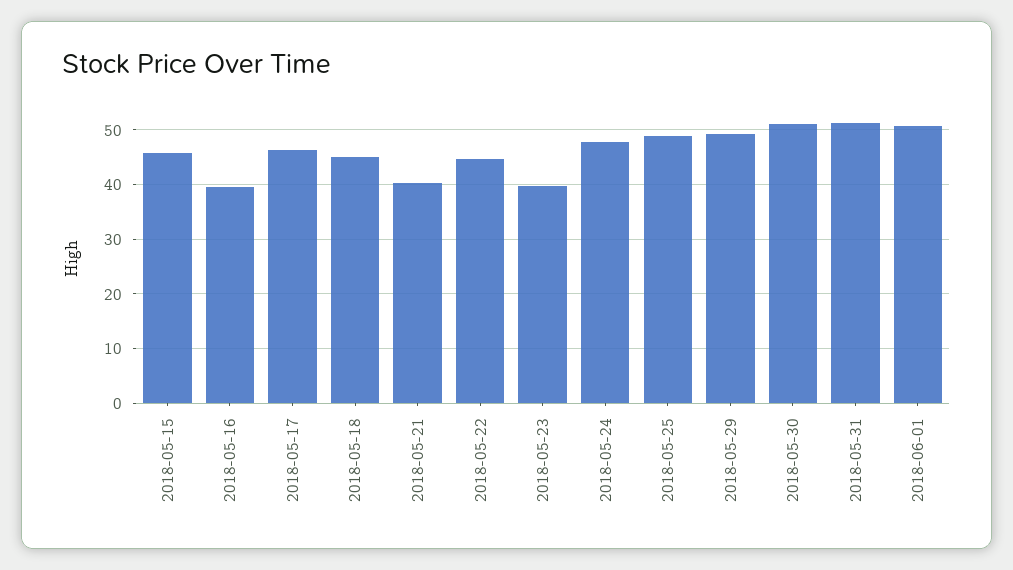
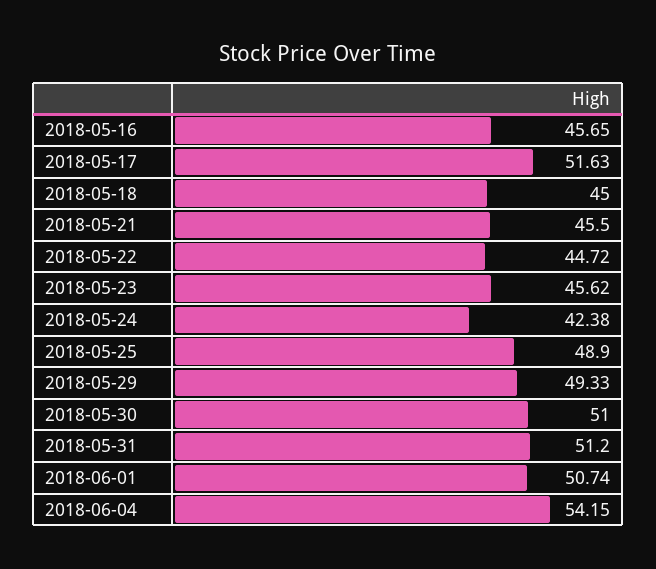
2018-05-15: 46 -> none
2018-05-16: 40 -> 45.65
2018-05-17: 46 -> 51.63
2018-05-21: 40 -> 45.5
2018-05-23: 40 -> 45.62
2018-05-24: 48 -> 42.38
2018-06-04: none -> 54.15

